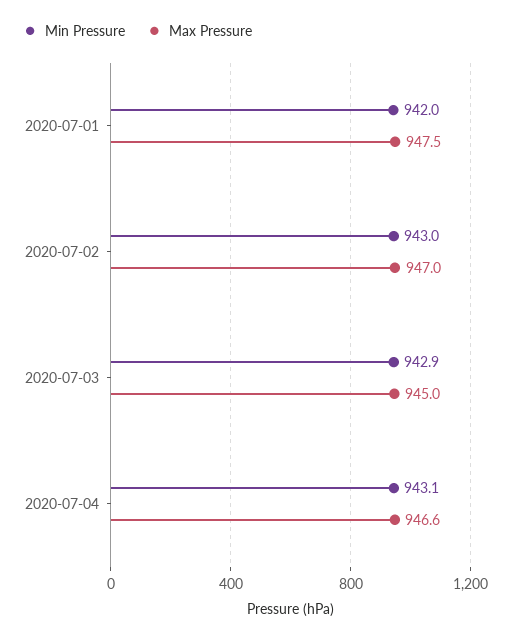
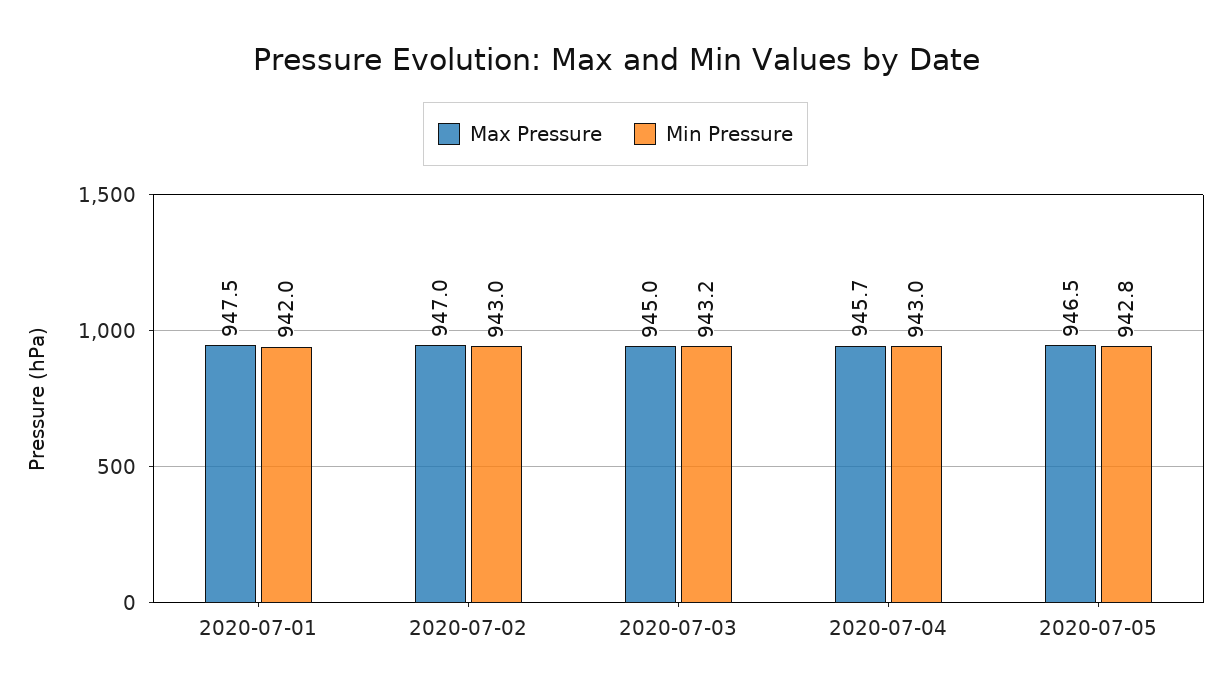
Min Pressure, 2020-07-03: 942.9 -> 943.2
Min Pressure, 2020-07-04: 943.1 -> 943
Max Pressure, 2020-07-04: 946.6 -> 945.7
Max Pressure, 2020-07-05: none -> 946.5
Min Pressure, 2020-07-05: none -> 942.8

